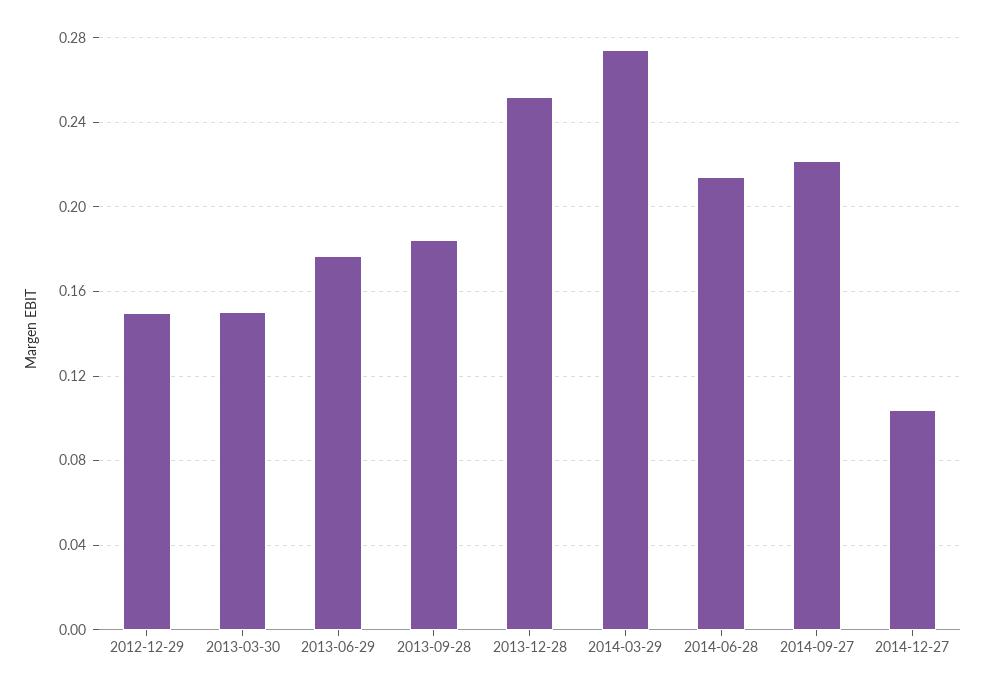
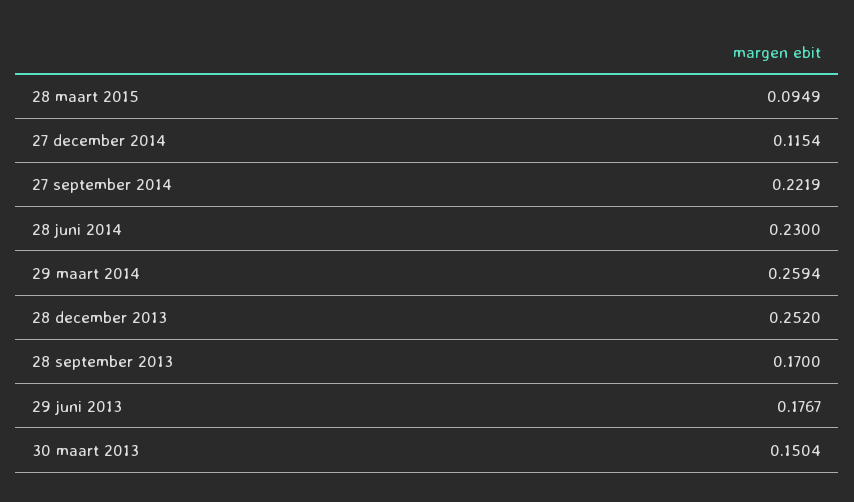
2012-12-29: 0.15 -> none
2013-09-28: 0.185 -> 0.17
2014-03-29: 0.275 -> 0.2594
2014-06-28: 0.215 -> 0.23
2014-12-27: 0.105 -> 0.1154
28 maart 2015: none -> 0.0949

